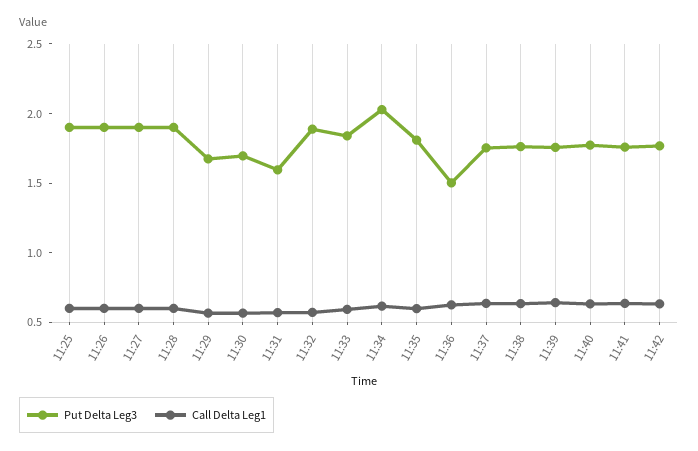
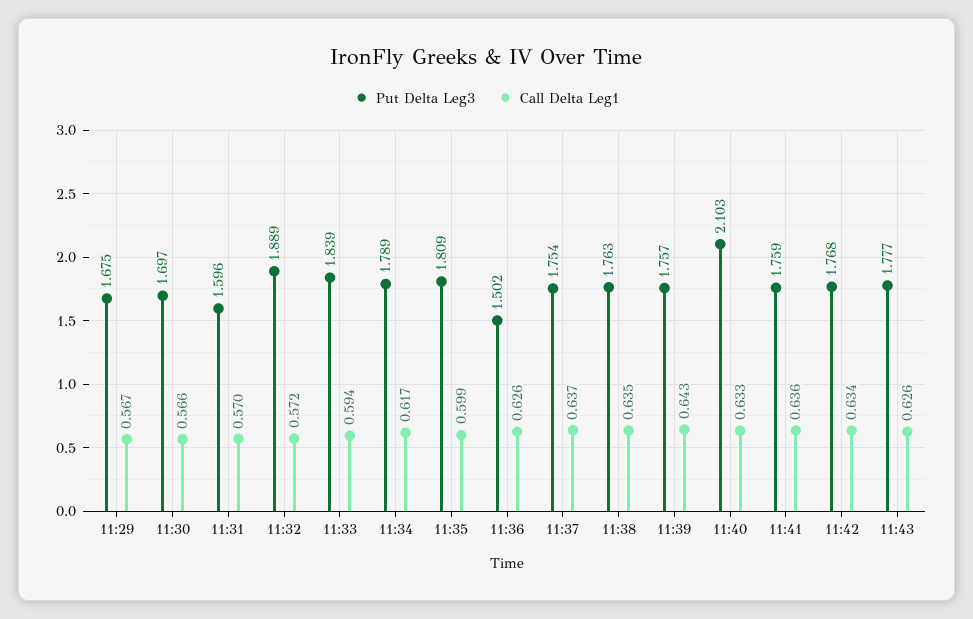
Put Delta Leg3, 11:25: 1.9 -> none
Call Delta Leg1, 11:25: 0.6 -> none
Put Delta Leg3, 11:26: 1.9 -> none
Call Delta Leg1, 11:26: 0.6 -> none
Put Delta Leg3, 11:27: 1.9 -> none
Call Delta Leg1, 11:27: 0.6 -> none
Put Delta Leg3, 11:28: 1.9 -> none
Call Delta Leg1, 11:28: 0.6 -> none
Put Delta Leg3, 11:34: 2 -> 1.789
Put Delta Leg3, 11:40: 1.8 -> 2.103
Put Delta Leg3, 11:43: none -> 1.777
Call Delta Leg1, 11:43: none -> 0.626

